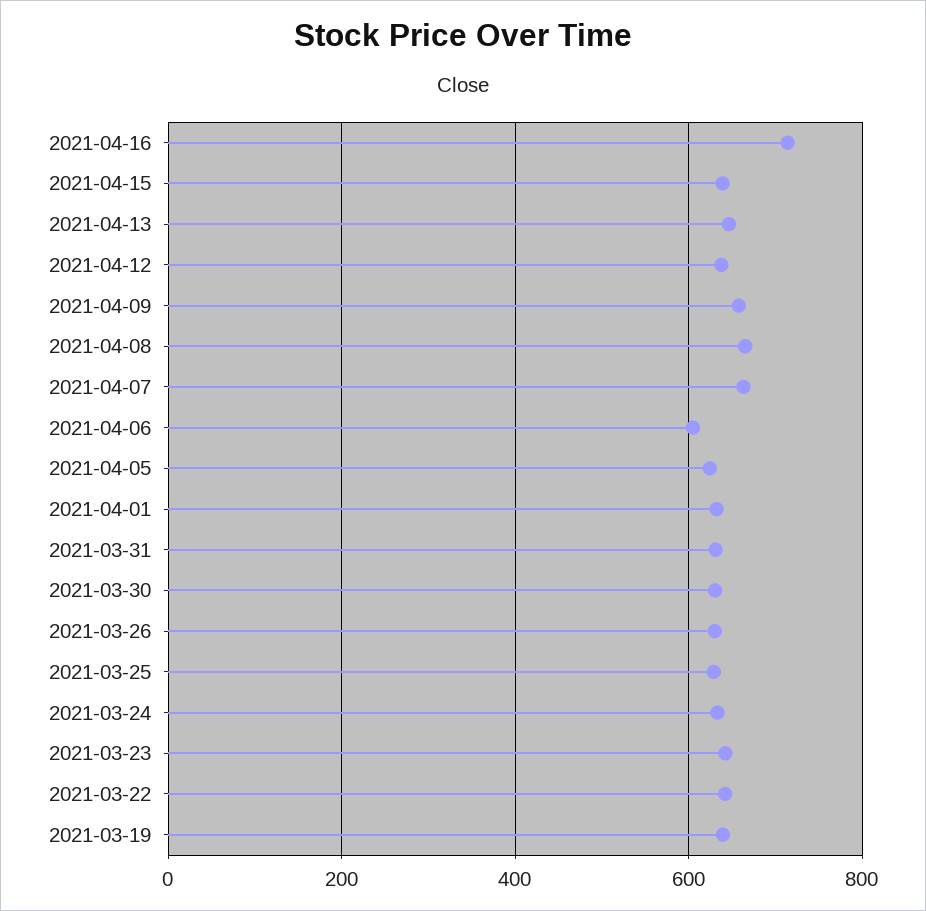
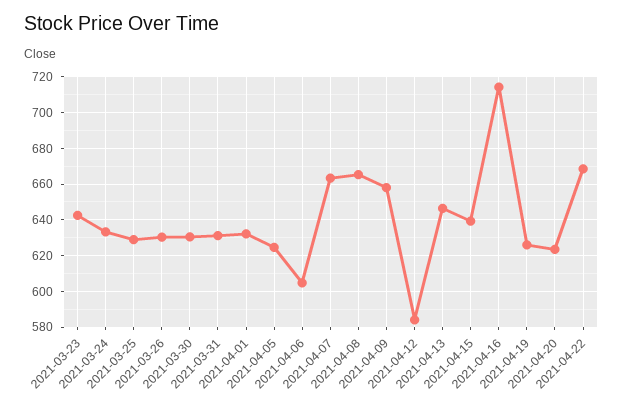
2021-04-12: 640 -> 585
2021-03-22: 640 -> none
2021-03-19: 640 -> none
2021-04-19: none -> 625
2021-04-20: none -> 625
2021-04-22: none -> 670

